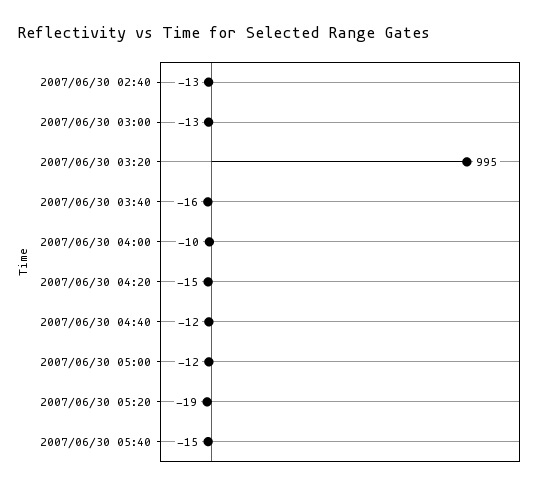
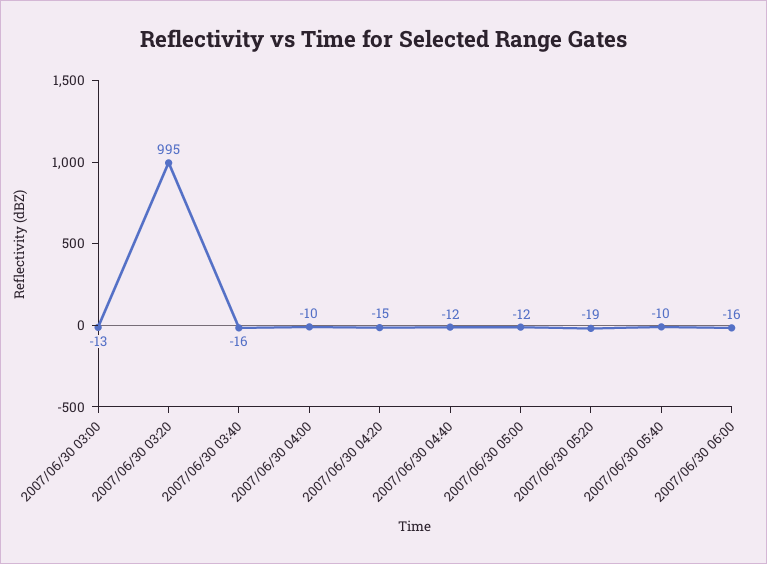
2007/06/30 02:40: -13 -> none
2007/06/30 05:40: -15 -> -10
2007/06/30 06:00: none -> -16

